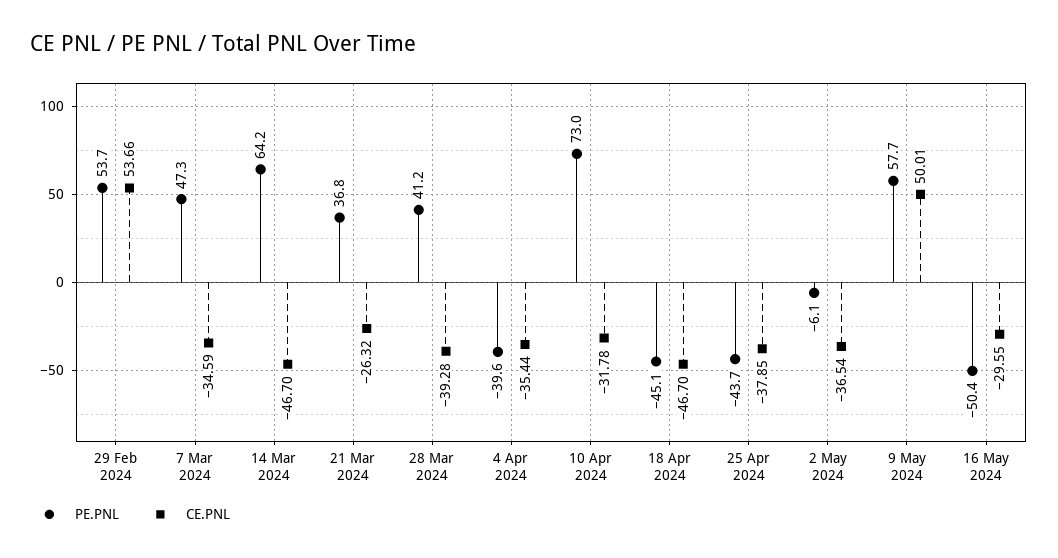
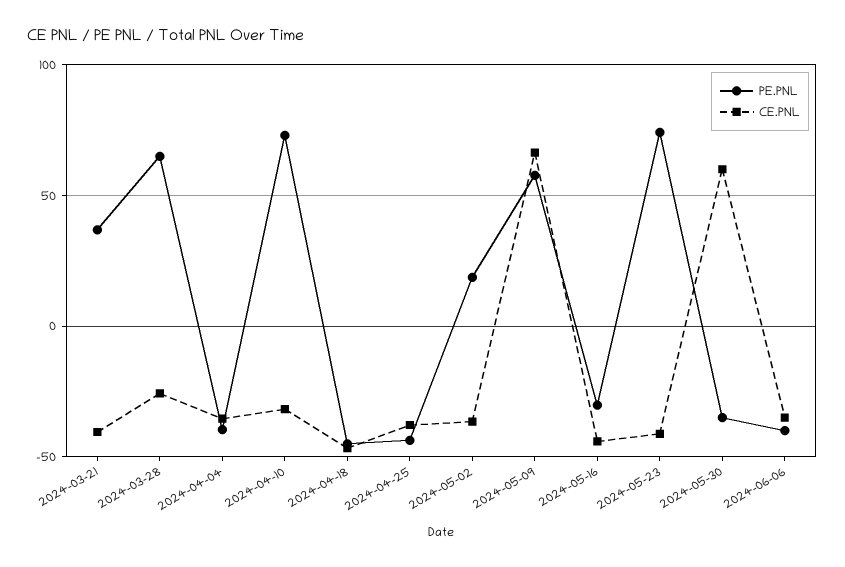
PE.PNL, 29 Feb 2024: 53.7 -> none
CE.PNL, 29 Feb 2024: 53.66 -> none
PE.PNL, 7 Mar 2024: 47.3 -> none
CE.PNL, 7 Mar 2024: -34.59 -> none
PE.PNL, 14 Mar 2024: 64.2 -> none
CE.PNL, 14 Mar 2024: -46.7 -> none
CE.PNL, 21 Mar 2024: -26.32 -> -40
PE.PNL, 28 Mar 2024: 41.2 -> 65
CE.PNL, 28 Mar 2024: -39.28 -> -25
PE.PNL, 2 May 2024: -6.1 -> 20
CE.PNL, 9 May 2024: 50.01 -> 65
PE.PNL, 16 May 2024: -50.4 -> -30
CE.PNL, 16 May 2024: -29.55 -> -45
PE.PNL, 2024-05-23: none -> 75
CE.PNL, 2024-05-23: none -> -40
PE.PNL, 2024-05-30: none -> -35
CE.PNL, 2024-05-30: none -> 60
PE.PNL, 2024-06-06: none -> -40
CE.PNL, 2024-06-06: none -> -35

